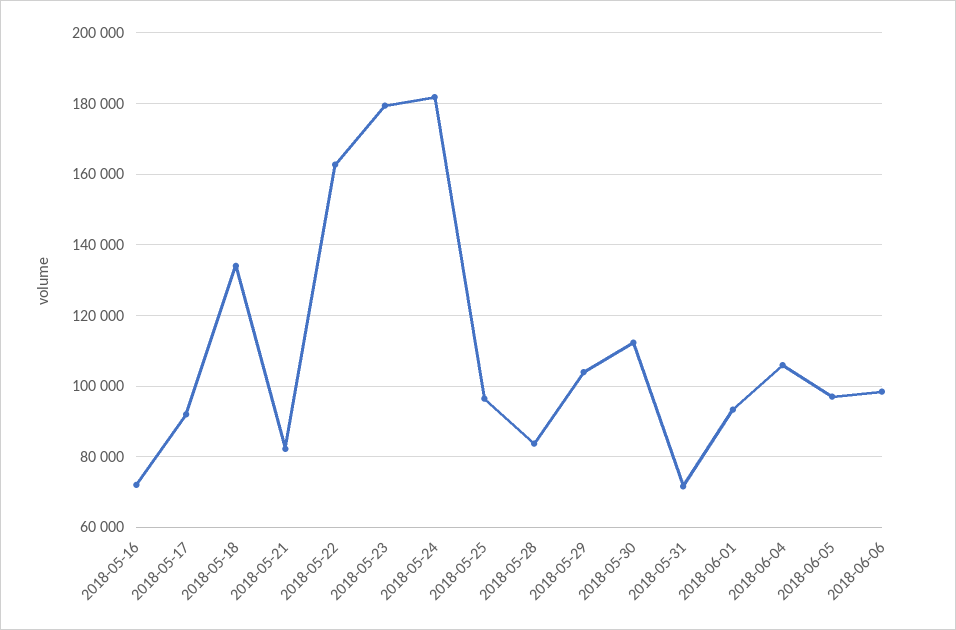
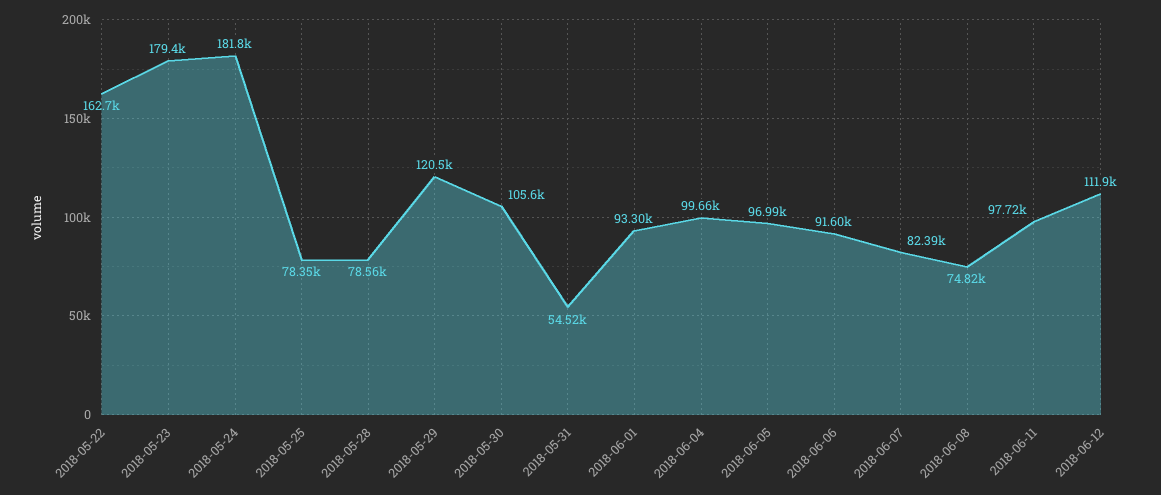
2018-05-16: 72000 -> none
2018-05-17: 92000 -> none
2018-05-18: 134000 -> none
2018-05-21: 82000 -> none
2018-05-25: 96000 -> 78350
2018-05-28: 84000 -> 78560
2018-05-29: 104000 -> 120500
2018-05-30: 112000 -> 105600
2018-05-31: 72000 -> 54520
2018-06-04: 106000 -> 99660
2018-06-06: 98000 -> 91600
2018-06-07: none -> 82390
2018-06-08: none -> 74820
2018-06-11: none -> 97720
2018-06-12: none -> 111900

